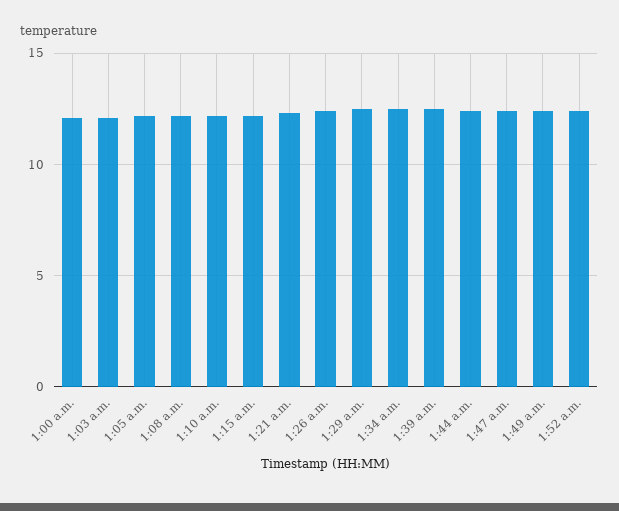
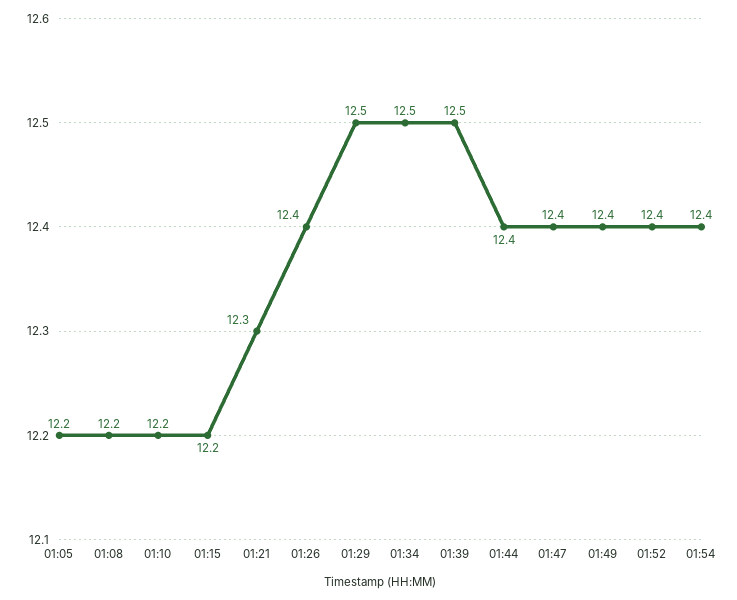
1:00 a.m.: 12 -> none
1:03 a.m.: 12 -> none
01:54: none -> 12.4

